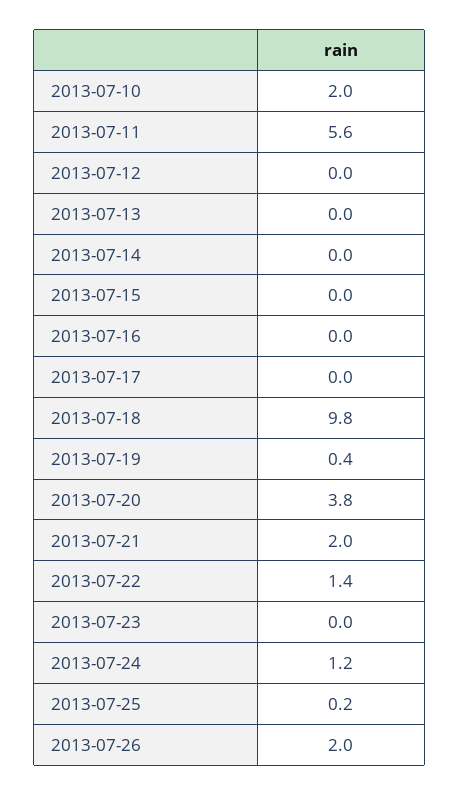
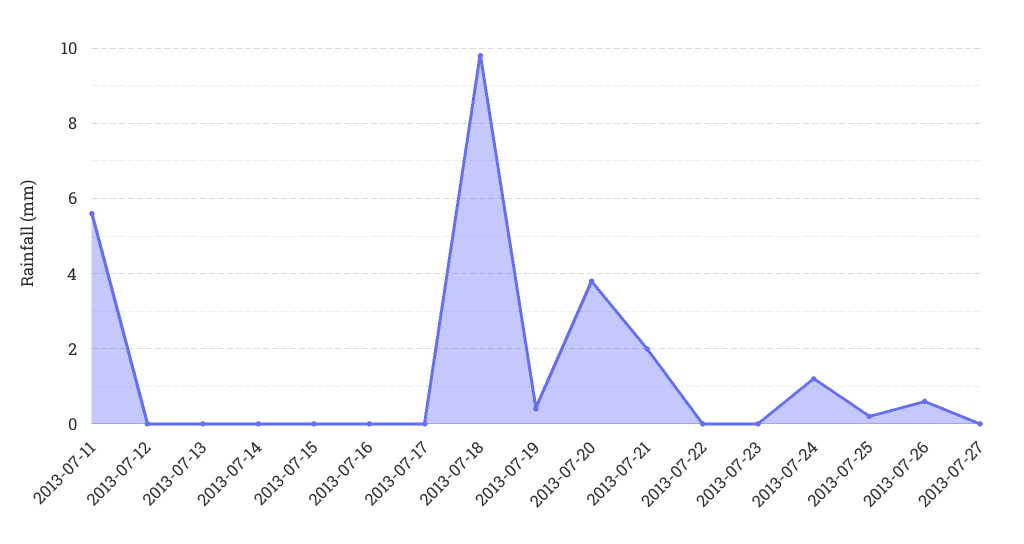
2013-07-10: 2 -> none
2013-07-22: 1.4 -> 0
2013-07-26: 2 -> 0.5
2013-07-27: none -> 0

